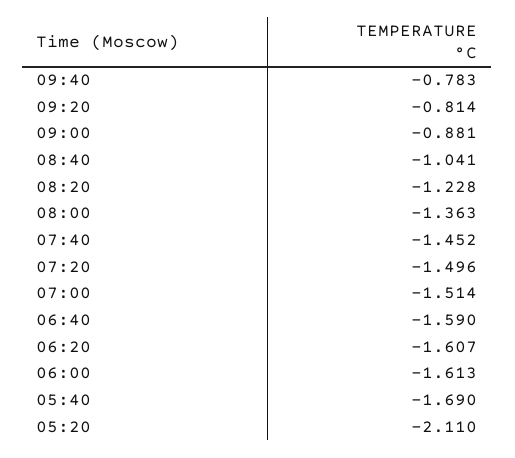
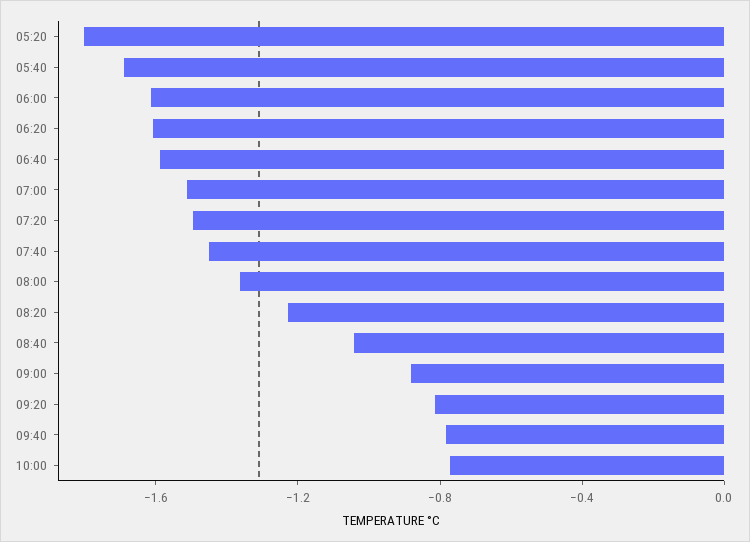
05:20: -2.11 -> -1.8
10:00: none -> -0.8

